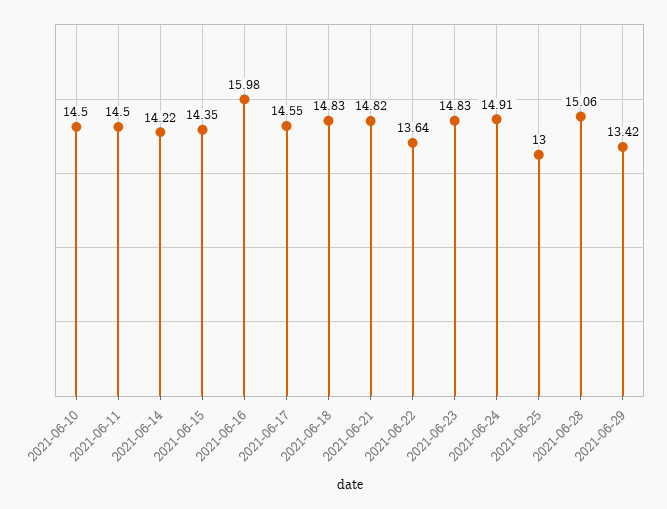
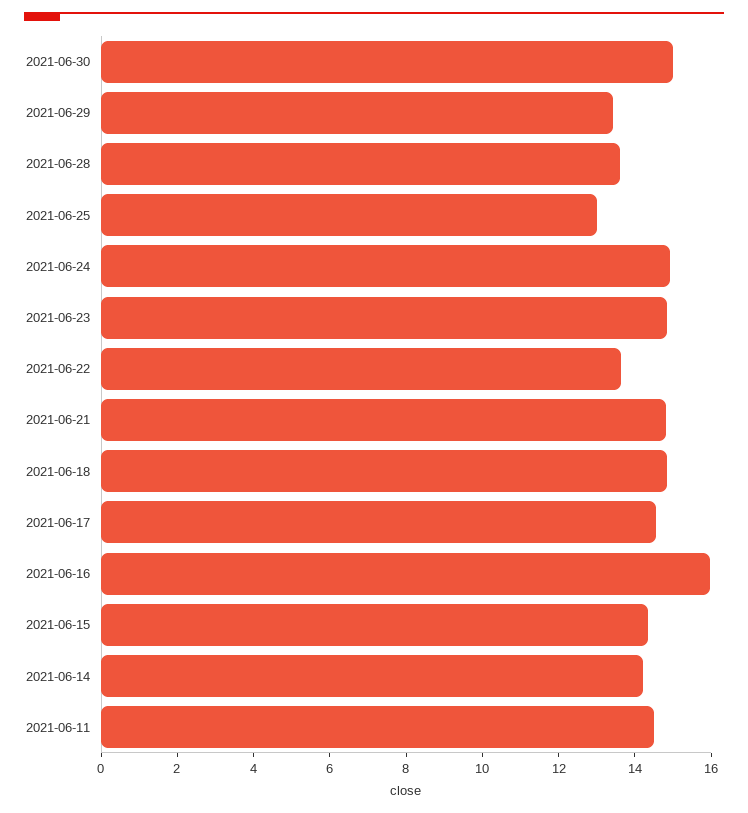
2021-06-10: 14.5 -> none
2021-06-28: 15.06 -> 13.5
2021-06-30: none -> 15

